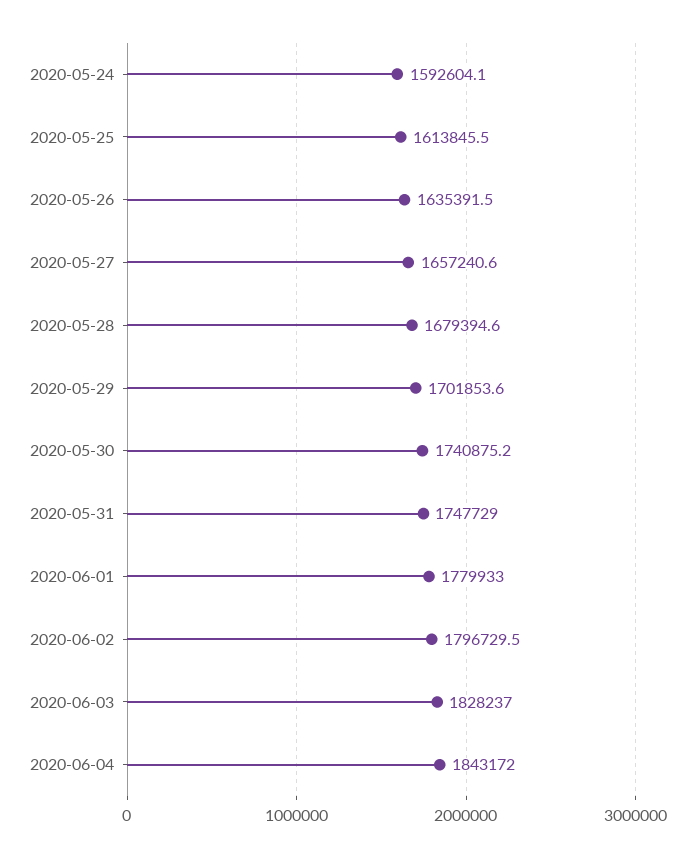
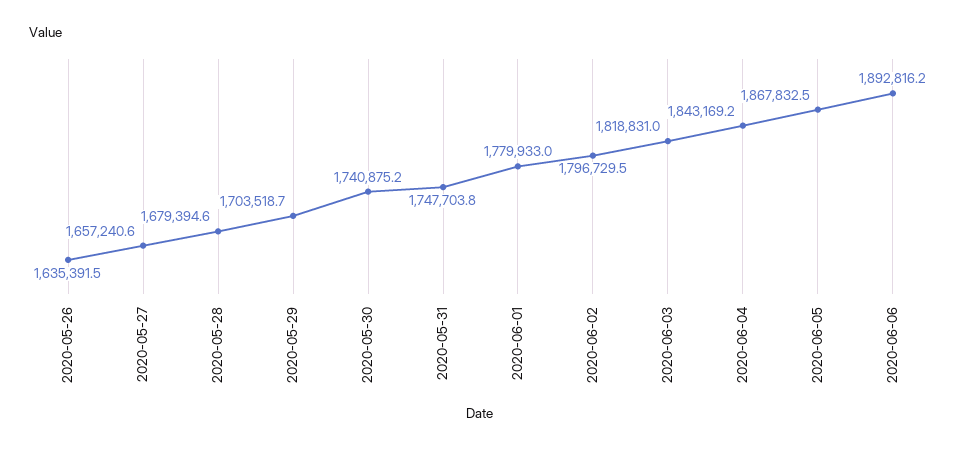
2020-05-24: 1592604.1 -> none
2020-05-25: 1613845.5 -> none
2020-05-29: 1701853.6 -> 1703518.7
2020-05-31: 1747729 -> 1747703.8
2020-06-03: 1828237 -> 1818831
2020-06-04: 1843172 -> 1843169.2
2020-06-05: none -> 1867832.5
2020-06-06: none -> 1892816.2

